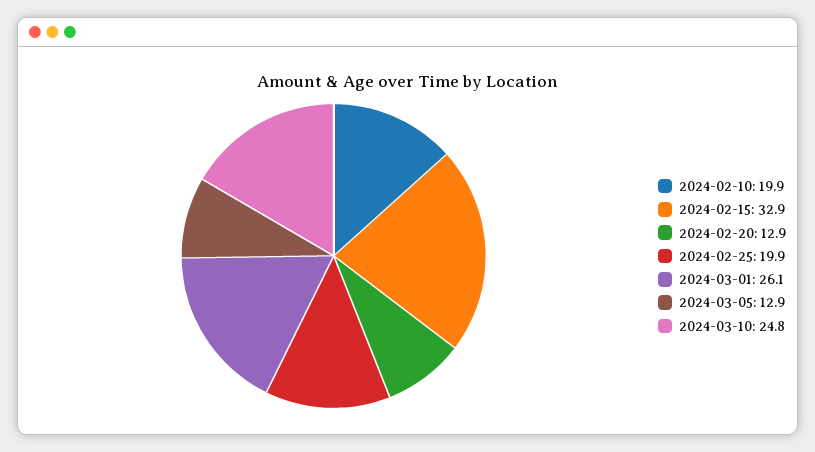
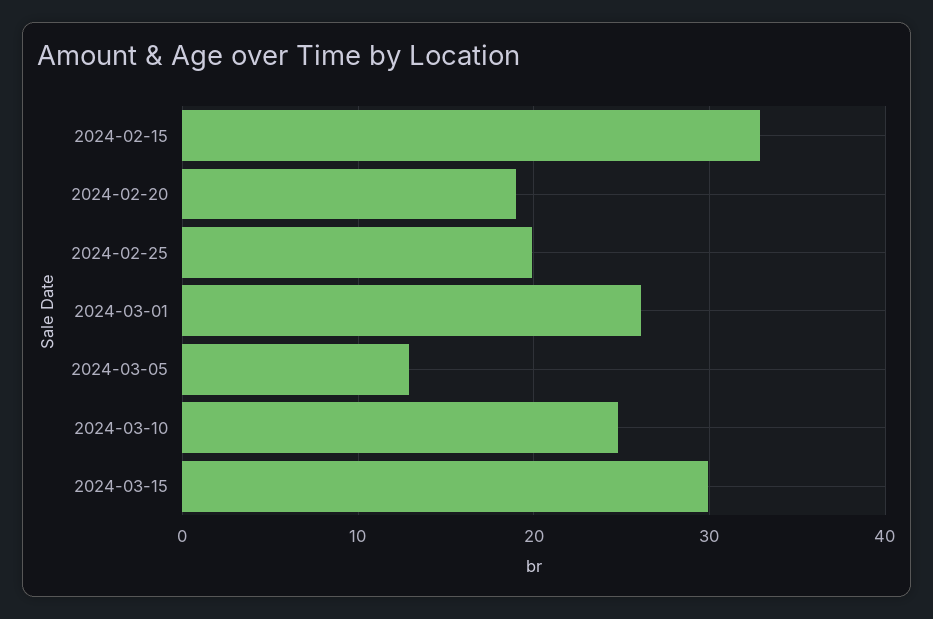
2024-02-10: 19.9 -> none
2024-02-20: 12.9 -> 19
2024-03-15: none -> 30

